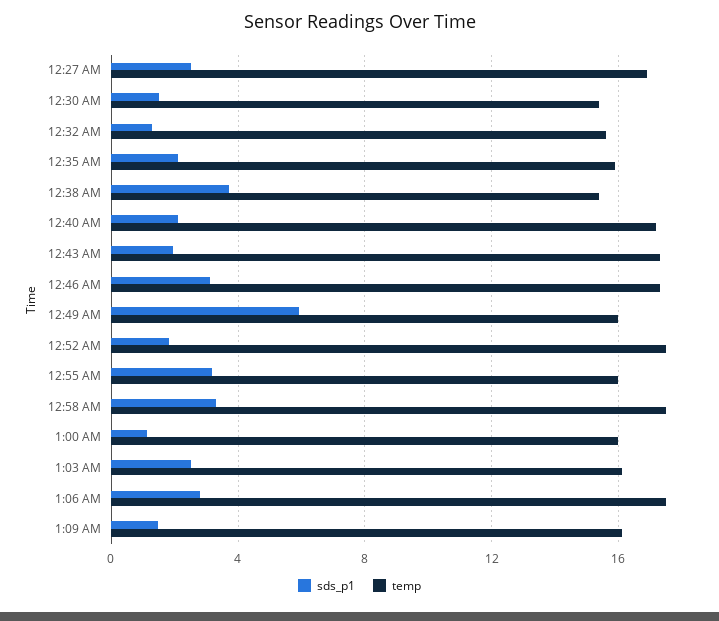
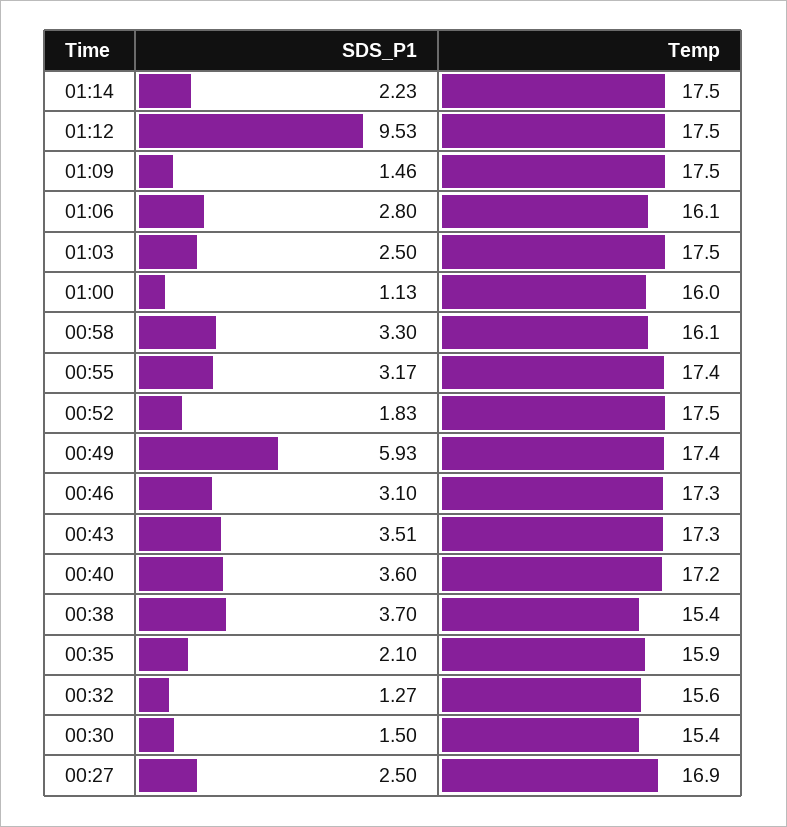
sds_p1, 12:40 AM: 2 -> 3.6
sds_p1, 12:43 AM: 2 -> 3.51
temp, 12:49 AM: 16 -> 17.4
temp, 12:55 AM: 16 -> 17.4
temp, 12:58 AM: 17.5 -> 16.1
temp, 1:03 AM: 16 -> 17.5
temp, 1:06 AM: 17.5 -> 16.1
temp, 1:09 AM: 16 -> 17.5
sds_p1, 01:14: none -> 2.23
temp, 01:14: none -> 17.5
sds_p1, 01:12: none -> 9.53
temp, 01:12: none -> 17.5

